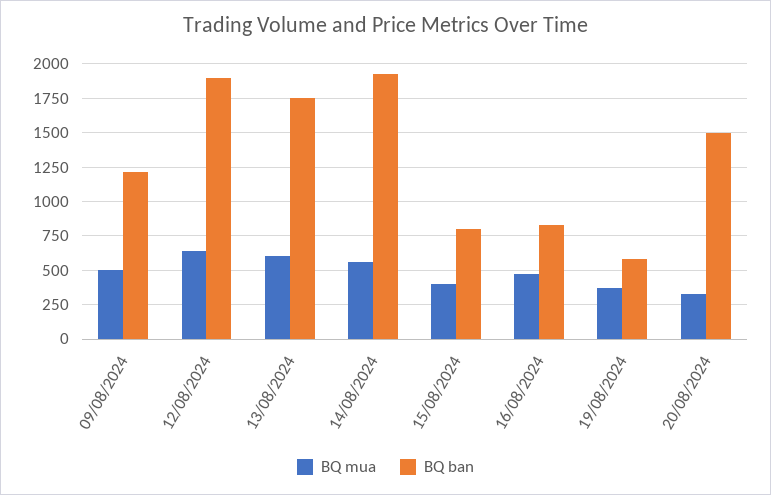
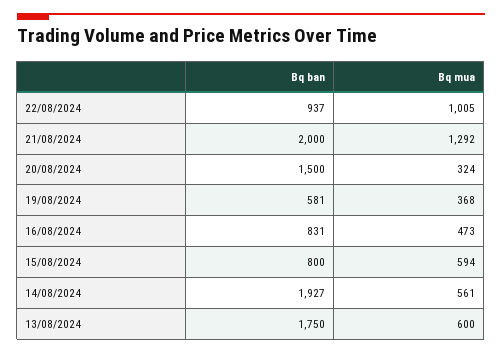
BQ mua, 09/08/2024: 500 -> none
BQ ban, 09/08/2024: 1200 -> none
BQ mua, 12/08/2024: 650 -> none
BQ ban, 12/08/2024: 1900 -> none
BQ mua, 15/08/2024: 400 -> 594
BQ ban, 22/08/2024: none -> 937
BQ mua, 22/08/2024: none -> 1005
BQ ban, 21/08/2024: none -> 2000
BQ mua, 21/08/2024: none -> 1292

